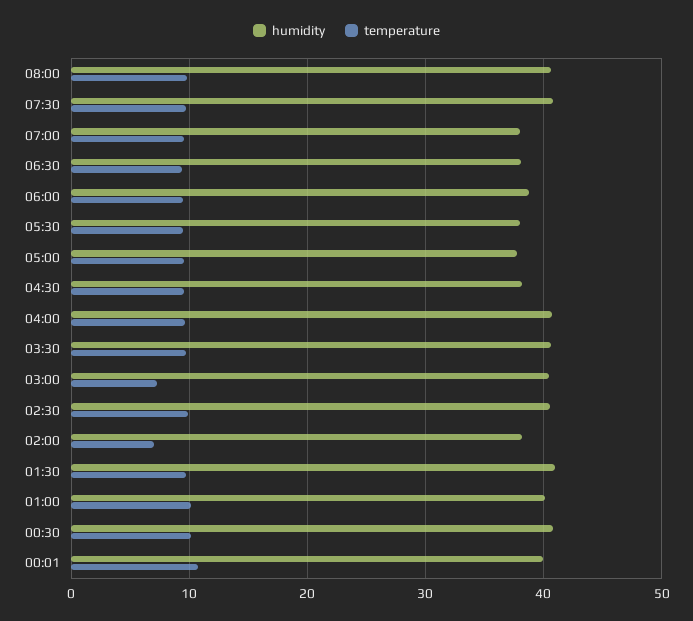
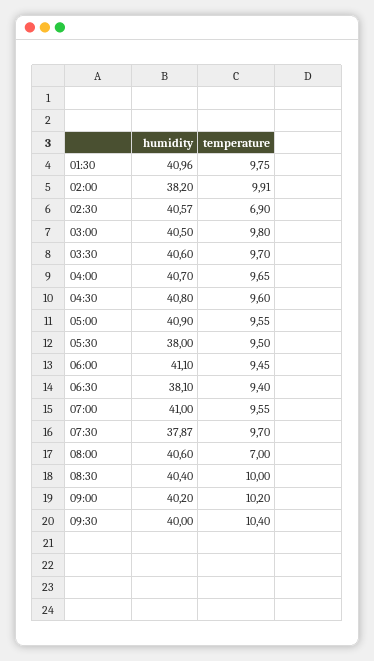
temperature, 08:00: 10 -> 7
humidity, 07:30: 41 -> 37.87
humidity, 07:00: 38 -> 41
humidity, 06:00: 39 -> 41.1
humidity, 05:00: 38 -> 40.9
humidity, 04:30: 38 -> 40.8
temperature, 03:00: 7 -> 9.8
temperature, 02:30: 10 -> 6.9
temperature, 02:00: 7 -> 9.91
humidity, 01:00: 40 -> none
temperature, 01:00: 10 -> none
humidity, 00:30: 41 -> none
temperature, 00:30: 10 -> none
humidity, 00:01: 40 -> none
temperature, 00:01: 11 -> none
humidity, 08:30: none -> 40.4
temperature, 08:30: none -> 10
humidity, 09:00: none -> 40.2
temperature, 09:00: none -> 10.2
humidity, 09:30: none -> 40
temperature, 09:30: none -> 10.4

